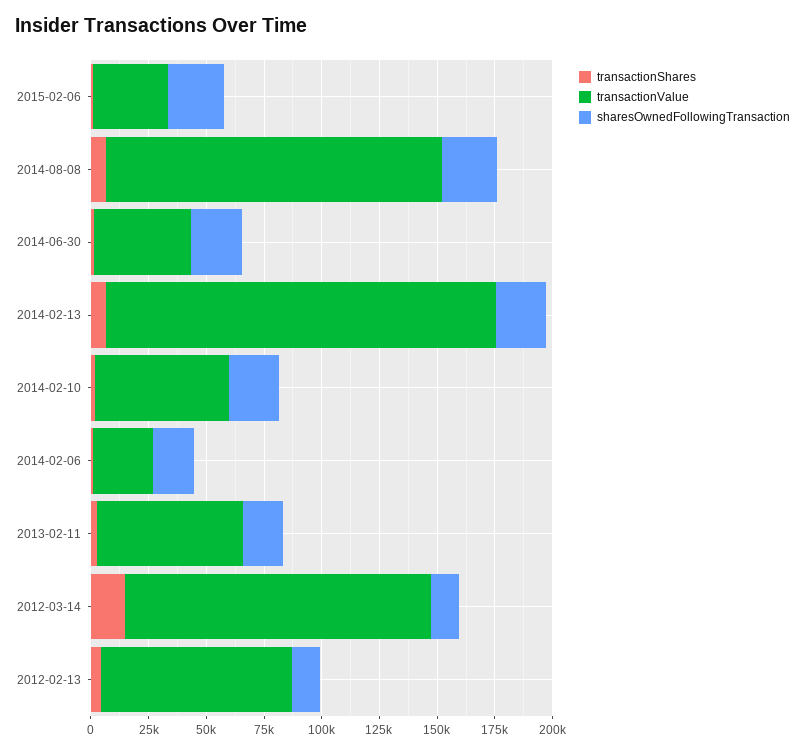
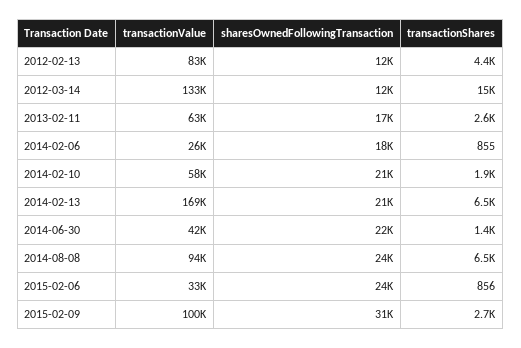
transactionValue, 2014-08-08: 145000 -> 94000
transactionValue, 2015-02-09: none -> 100000
sharesOwnedFollowingTransaction, 2015-02-09: none -> 31000
transactionShares, 2015-02-09: none -> 2700

